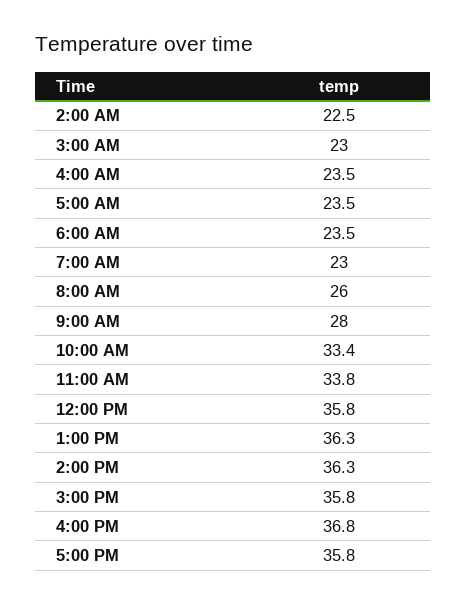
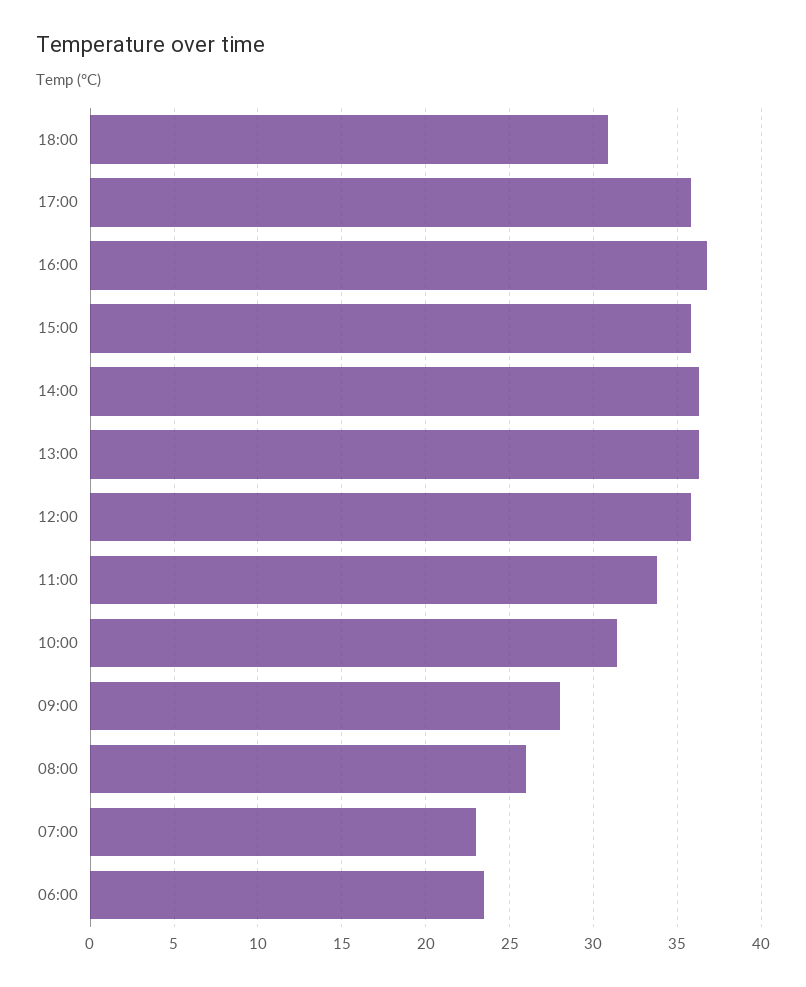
2:00 AM: 22.5 -> none
3:00 AM: 23 -> none
4:00 AM: 23.5 -> none
5:00 AM: 23.5 -> none
10:00 AM: 33.4 -> 31.5
18:00: none -> 31

